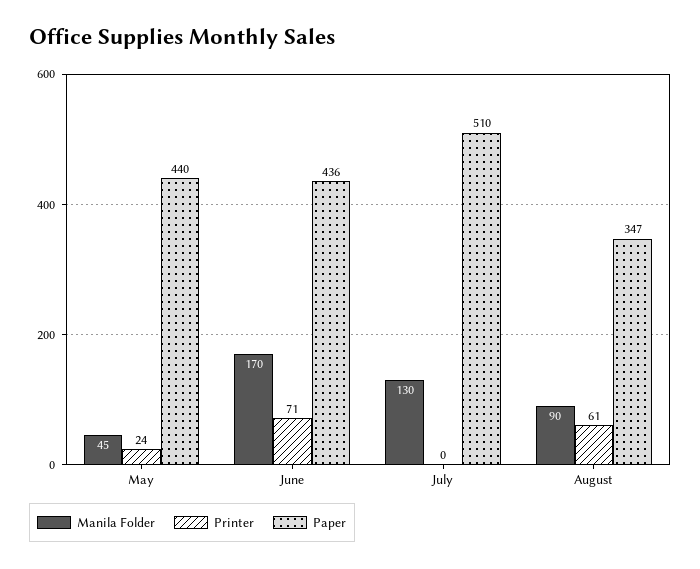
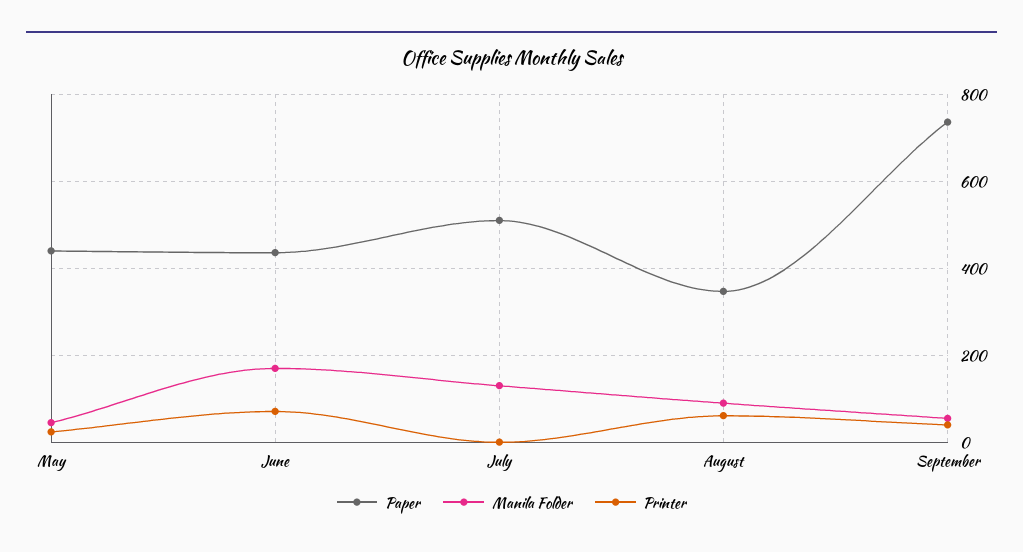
Paper, September: none -> 740
Manila Folder, September: none -> 60
Printer, September: none -> 40

